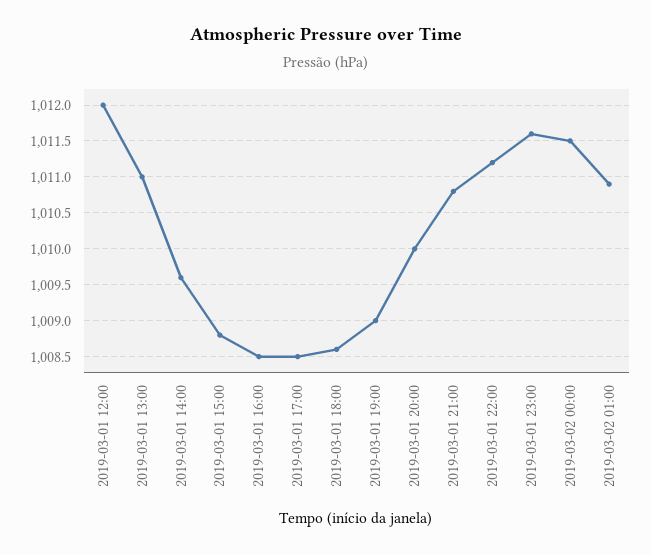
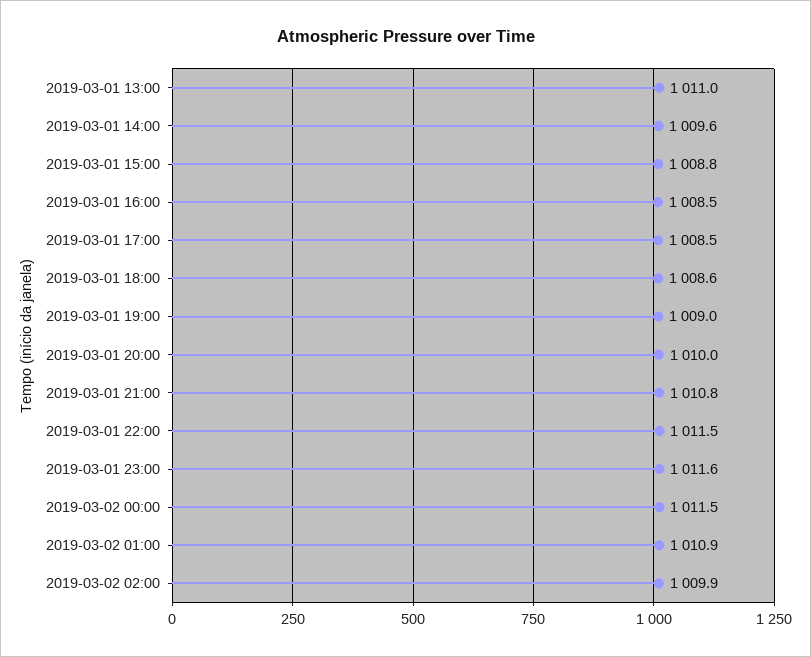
2019-03-01 12:00: 1012 -> none
2019-03-01 22:00: 1011.2 -> 1011.5
2019-03-02 02:00: none -> 1009.9

